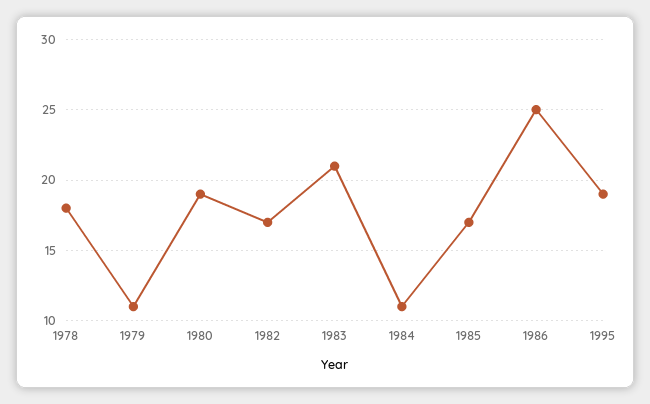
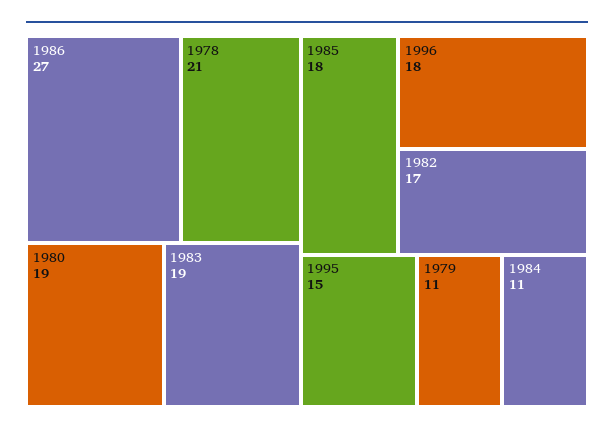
1978: 18 -> 21
1983: 21 -> 19
1985: 17 -> 18
1986: 25 -> 27
1995: 19 -> 15
1996: none -> 18

